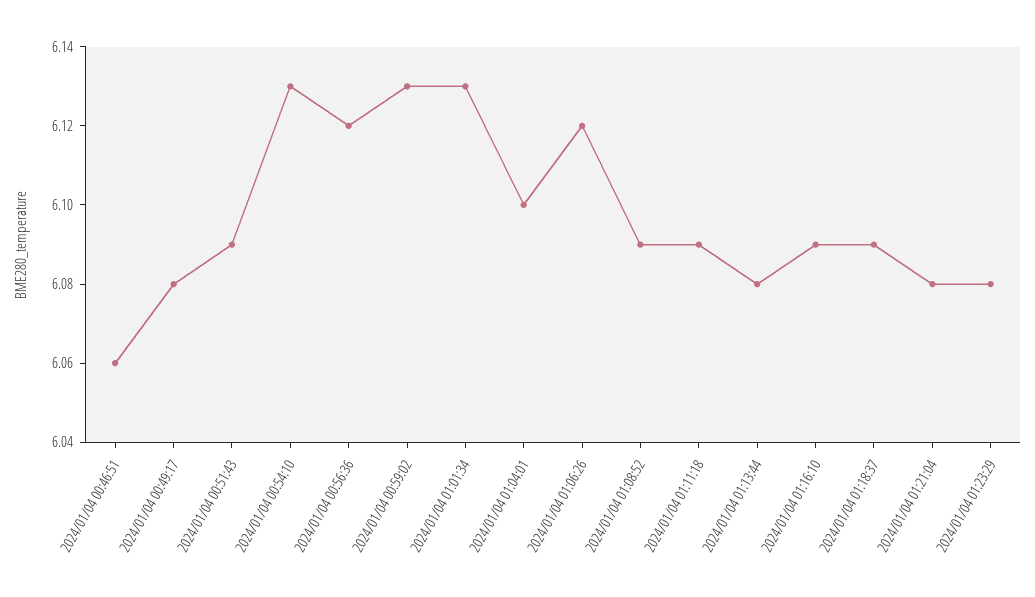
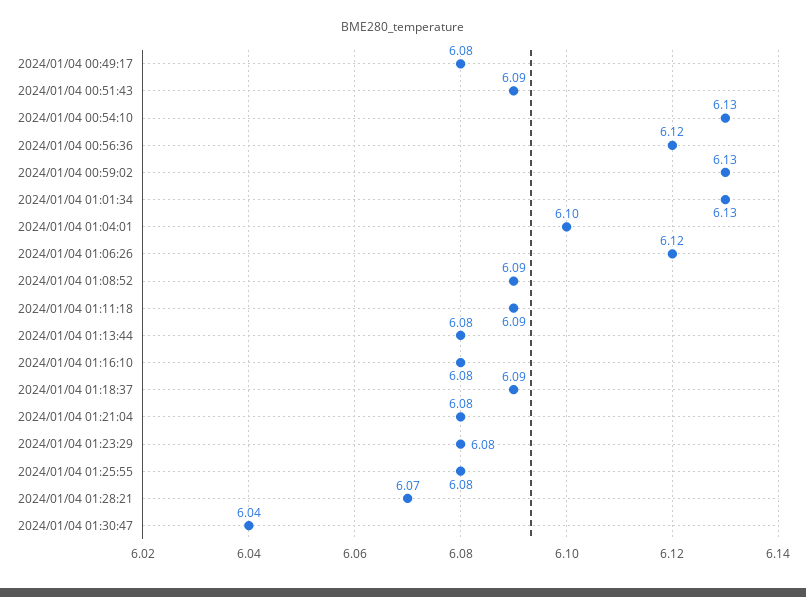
2024/01/04 00:46:51: 6.06 -> none
2024/01/04 01:16:10: 6.09 -> 6.08
2024/01/04 01:25:55: none -> 6.08
2024/01/04 01:28:21: none -> 6.07
2024/01/04 01:30:47: none -> 6.04

